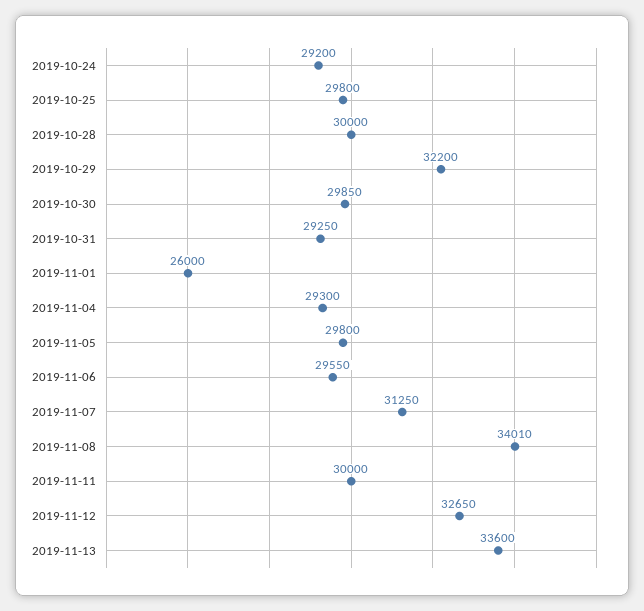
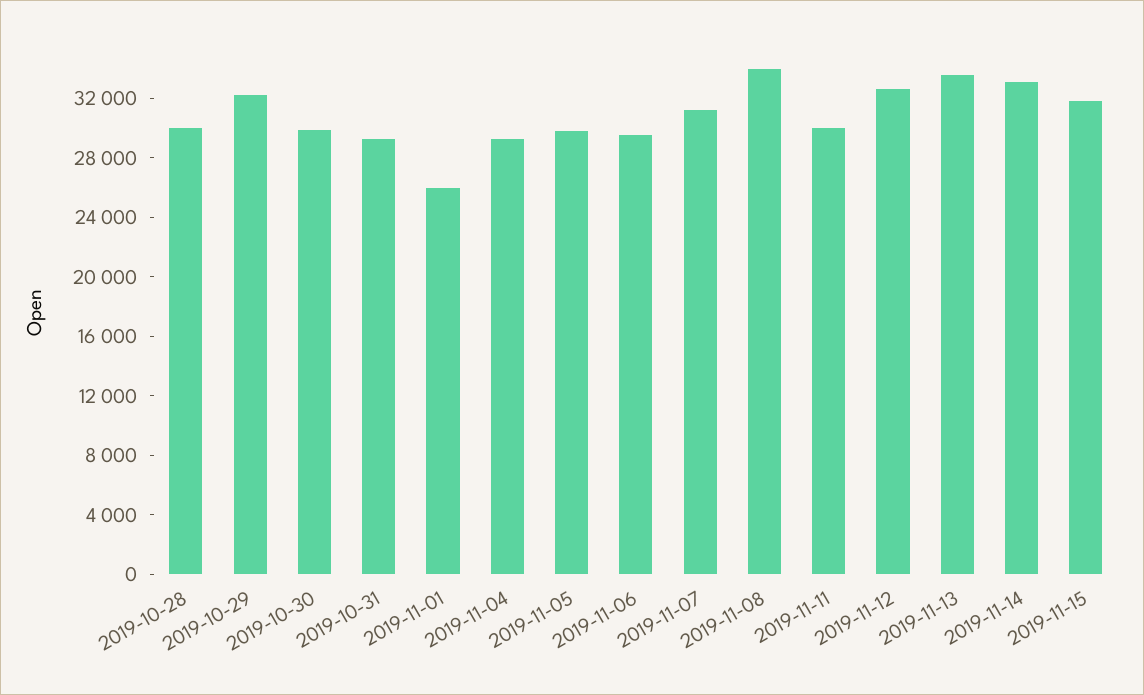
2019-10-24: 29200 -> none
2019-10-25: 29800 -> none
2019-11-14: none -> 33000
2019-11-15: none -> 32000

